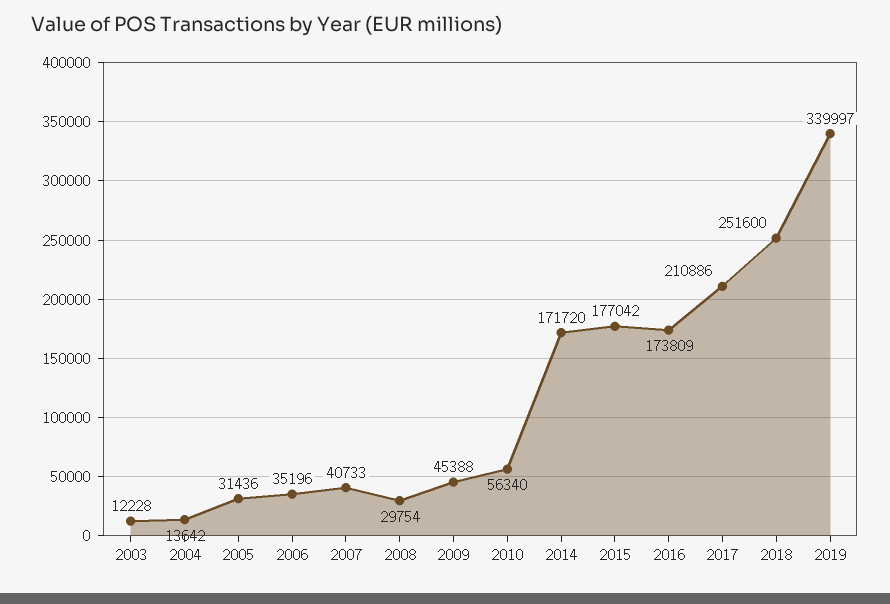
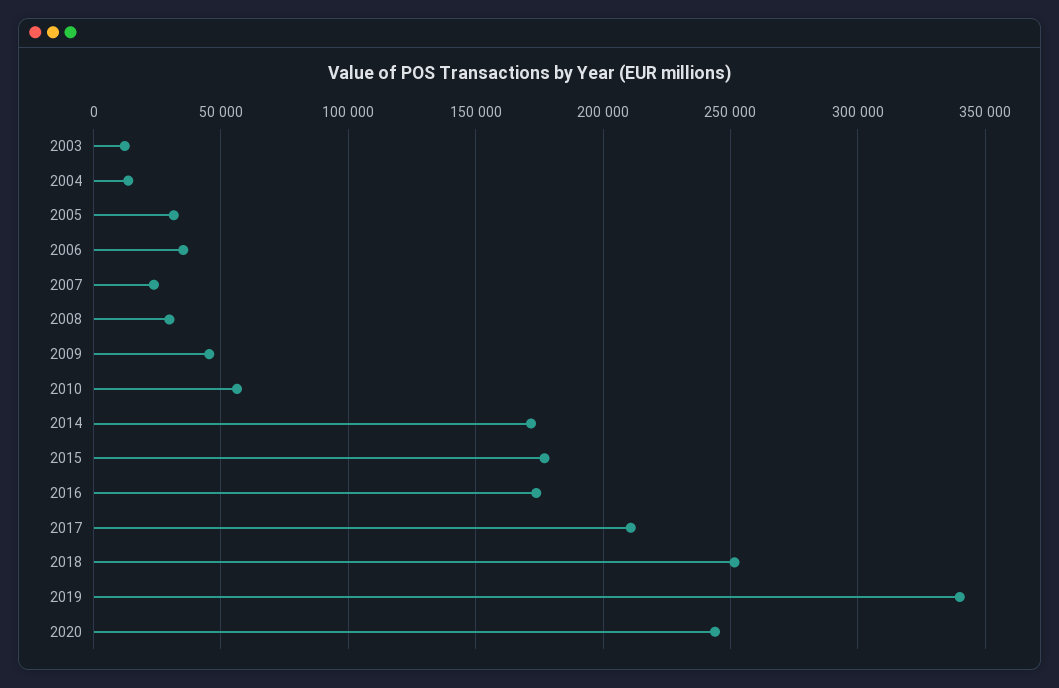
2007: 40733 -> 25000
2020: none -> 245000

